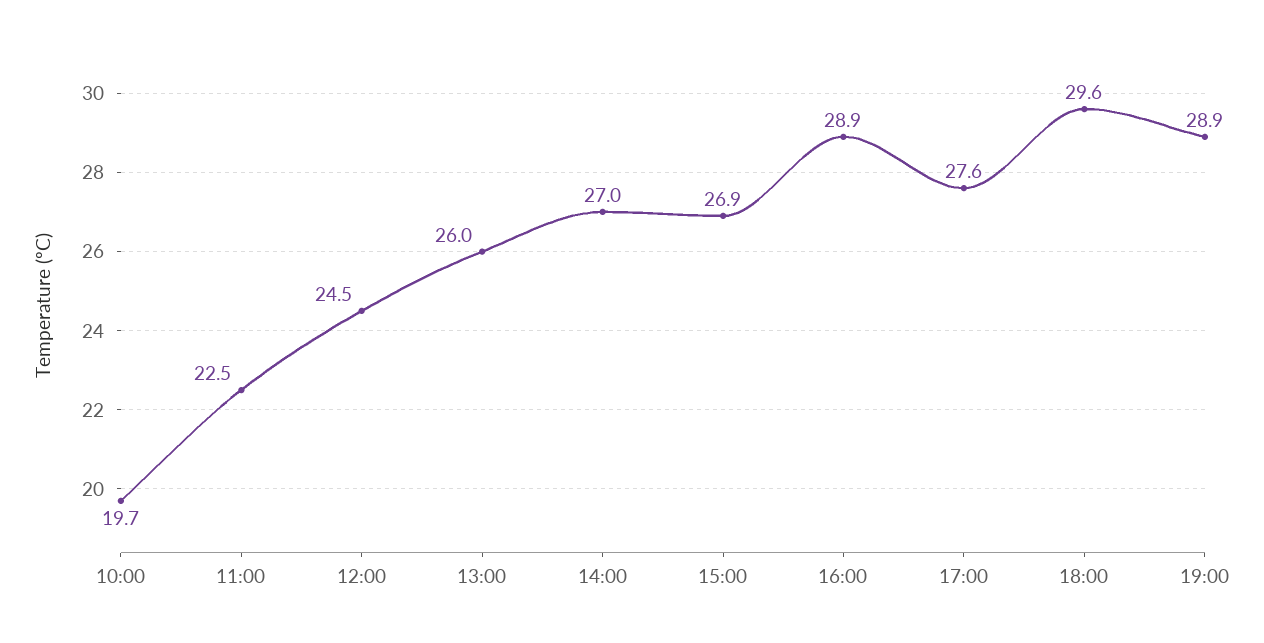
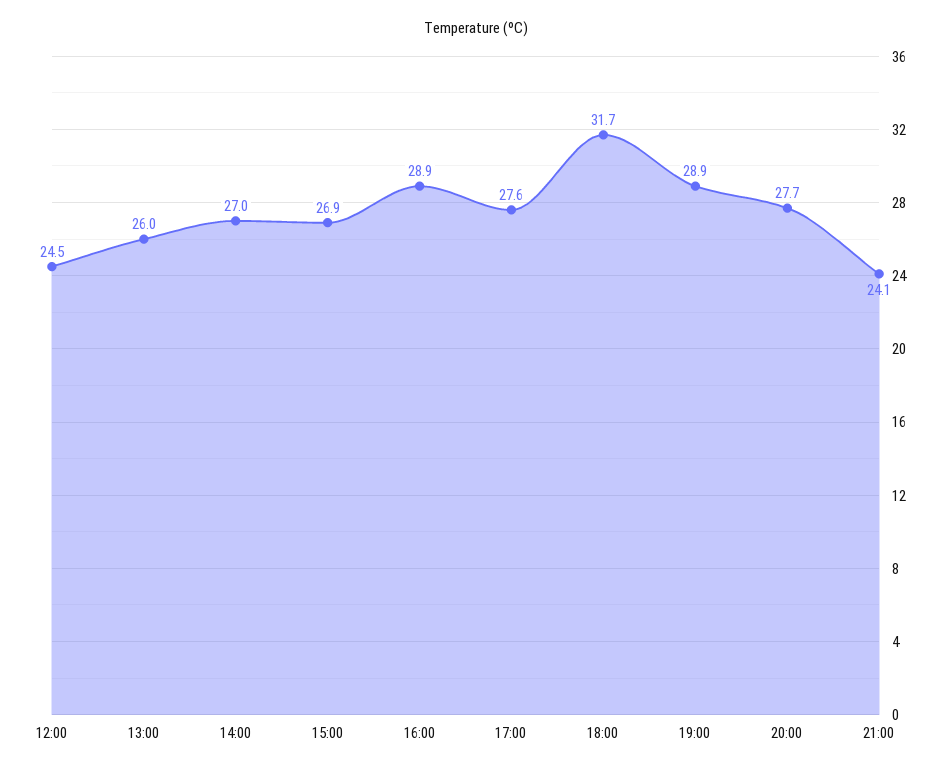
10:00: 19.7 -> none
11:00: 22.5 -> none
18:00: 29.6 -> 31.7
20:00: none -> 27.7
21:00: none -> 24.1

